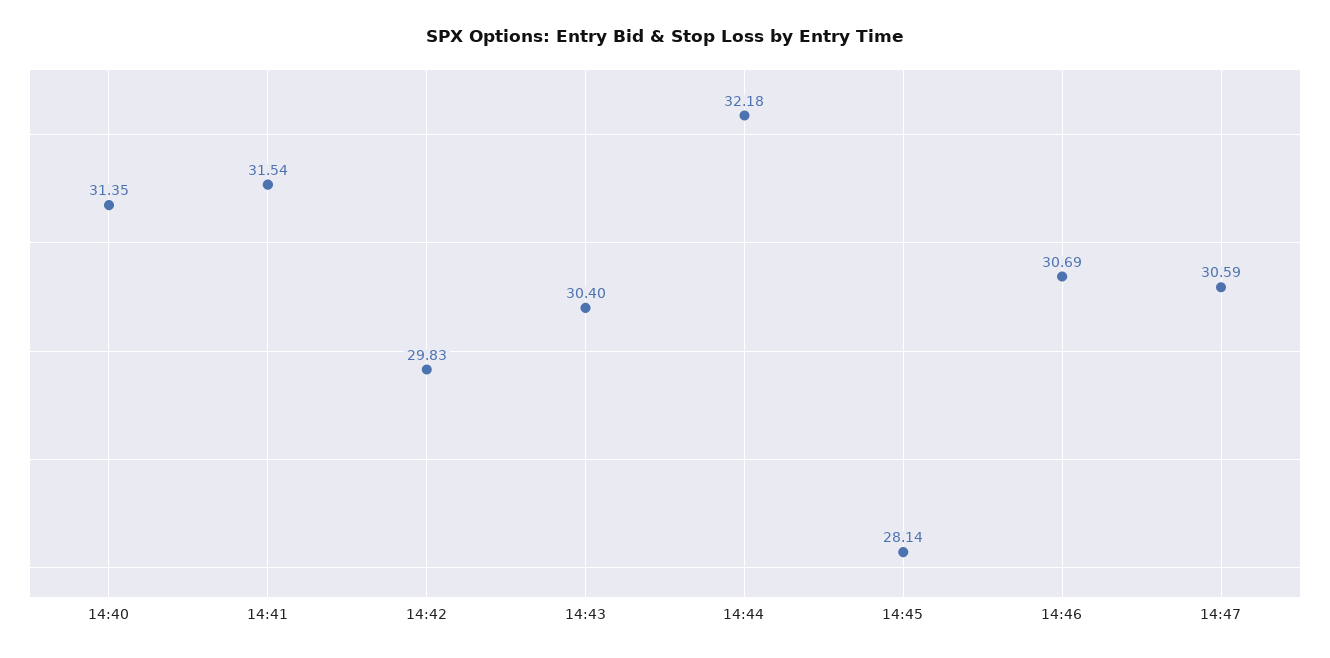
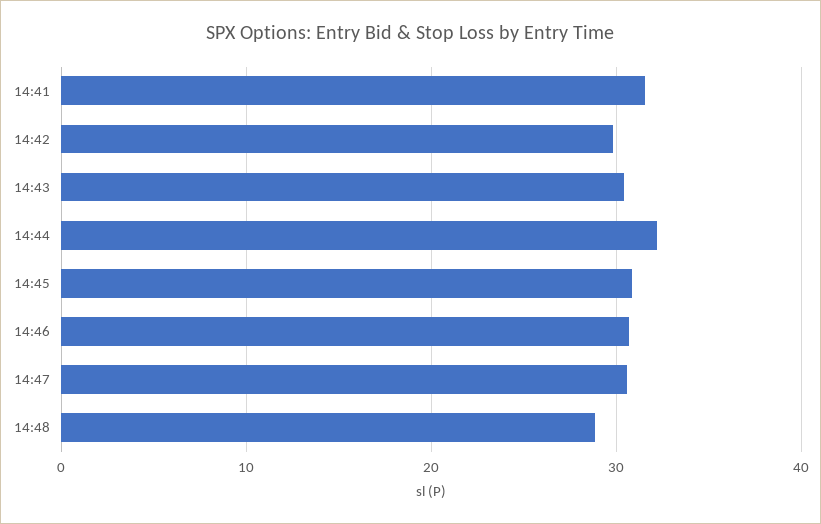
14:40: 31.35 -> none
14:45: 28.14 -> 31
14:48: none -> 29

